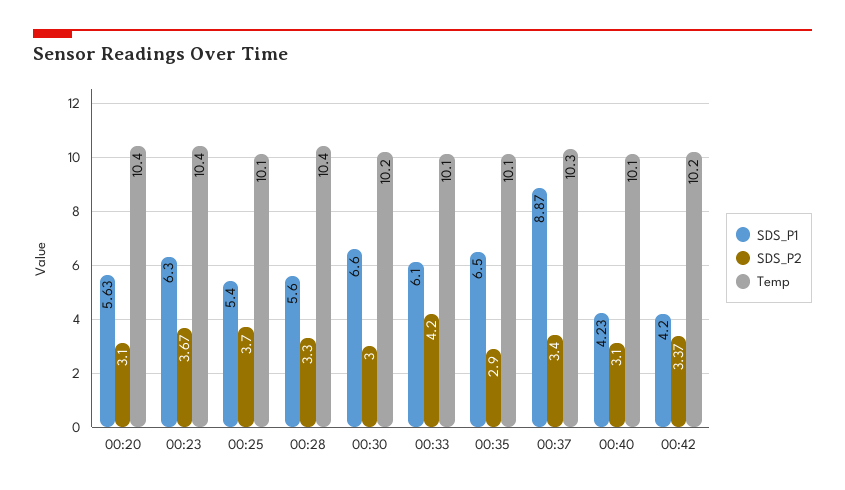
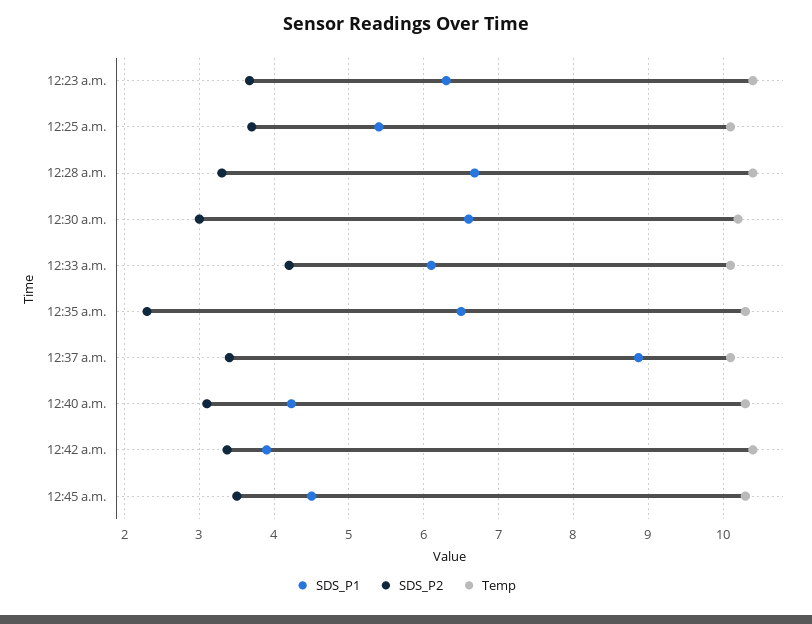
SDS_P1, 00:20: 5.63 -> none
SDS_P2, 00:20: 3.1 -> none
Temp, 00:20: 10.4 -> none
SDS_P1, 00:28: 5.6 -> 6.7
SDS_P2, 00:35: 2.9 -> 2.3
Temp, 00:35: 10.1 -> 10.3
Temp, 00:37: 10.3 -> 10.1
Temp, 00:40: 10.1 -> 10.3
SDS_P1, 00:42: 4.2 -> 3.9
Temp, 00:42: 10.2 -> 10.4
SDS_P1, 12:45 a.m.: none -> 4.5
SDS_P2, 12:45 a.m.: none -> 3.5
Temp, 12:45 a.m.: none -> 10.3

